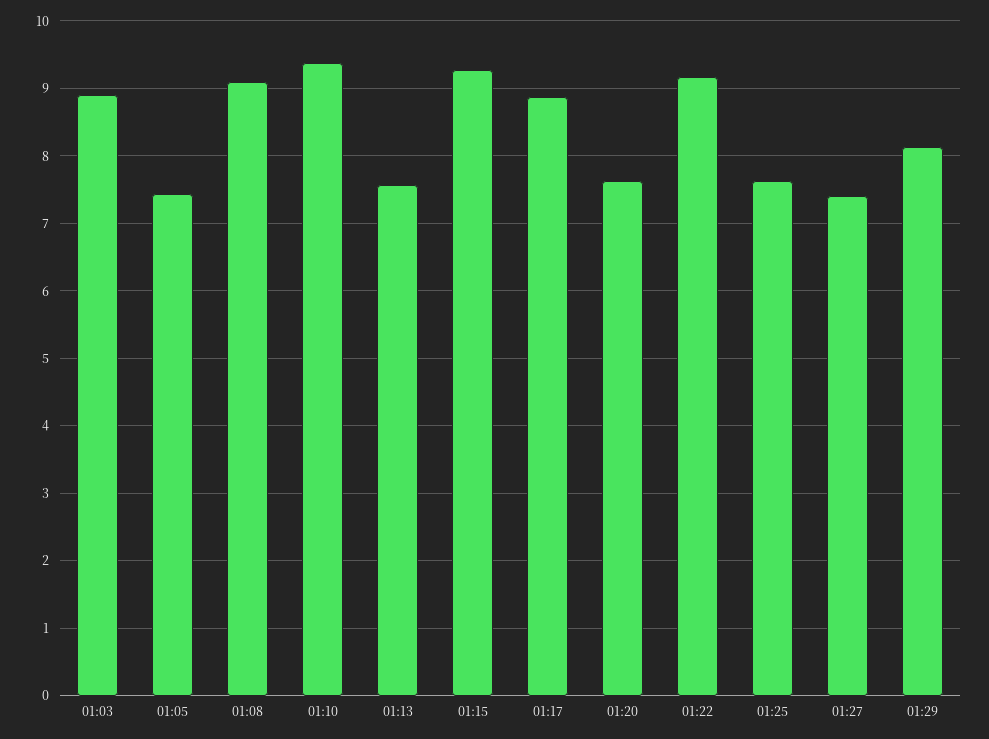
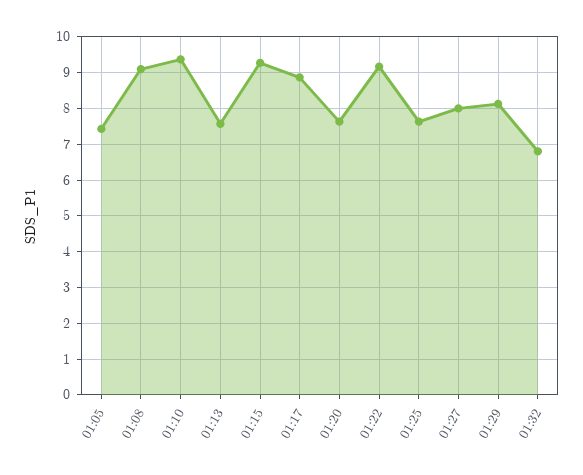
01:03: 8.9 -> none
01:27: 7.4 -> 8
01:32: none -> 6.8

